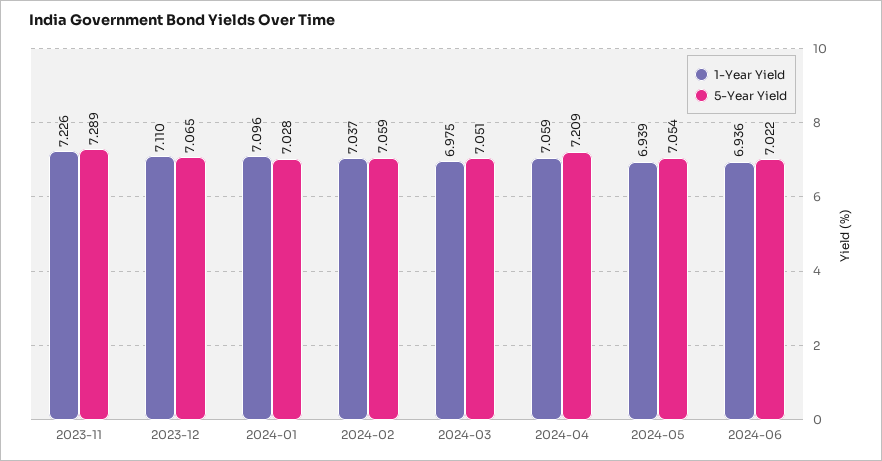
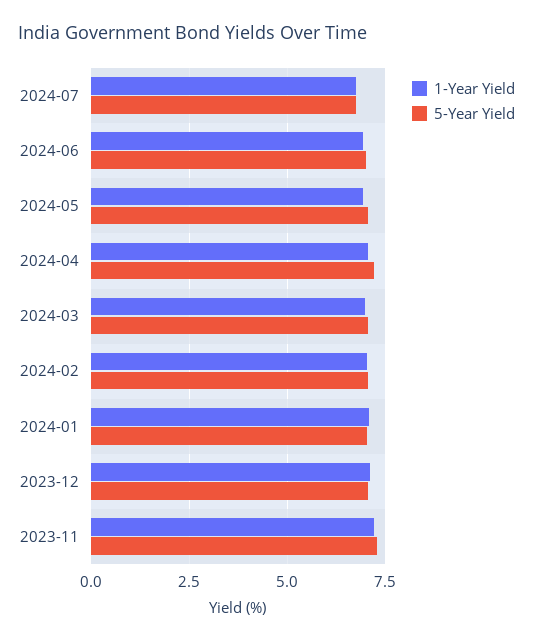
1-Year Yield, 2024-07: none -> 6.75
5-Year Yield, 2024-07: none -> 6.75

